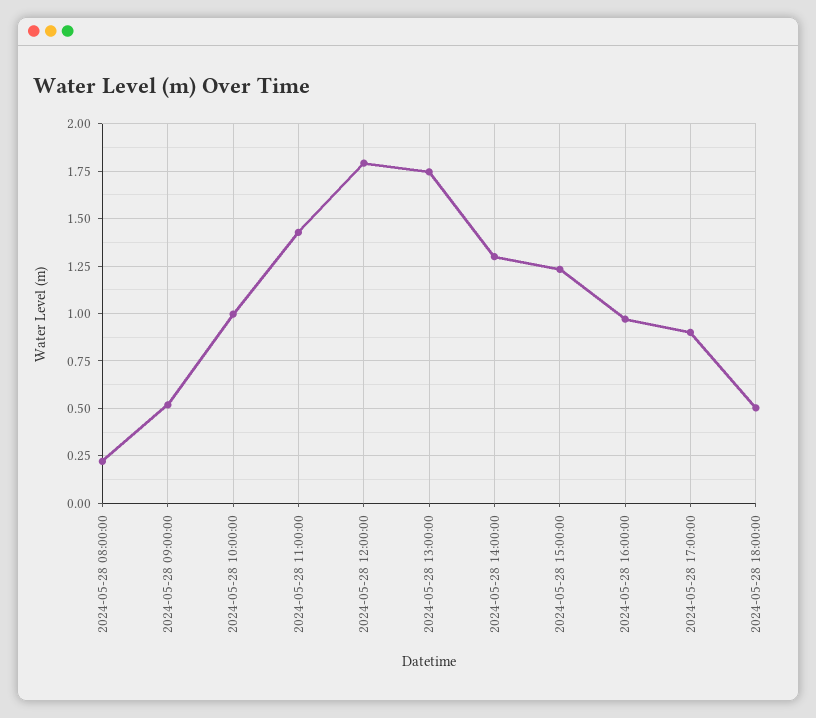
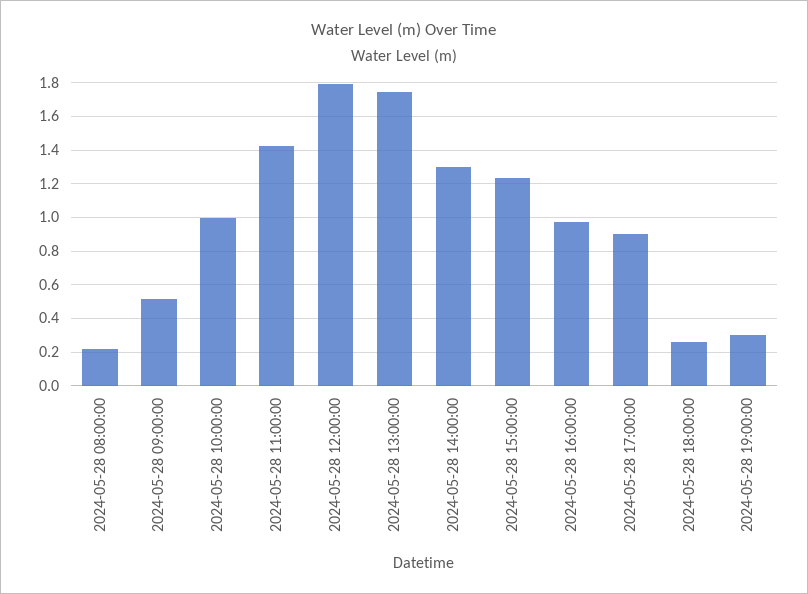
2024-05-28 18:00:00: 0.5 -> 0.25
2024-05-28 19:00:00: none -> 0.3

